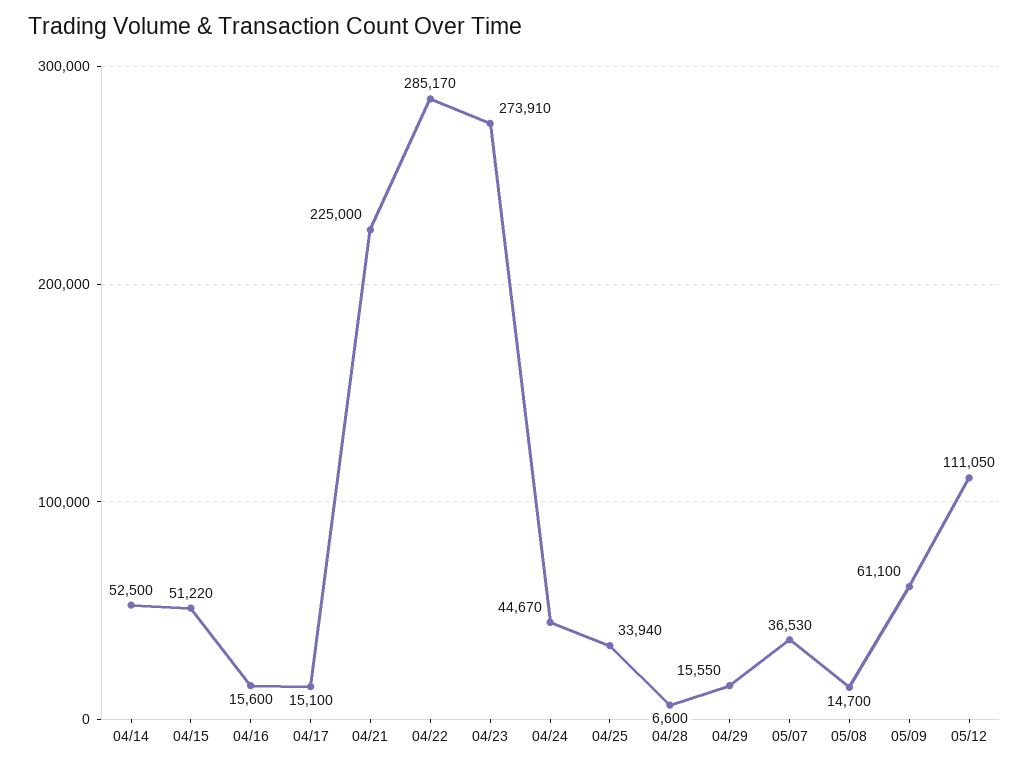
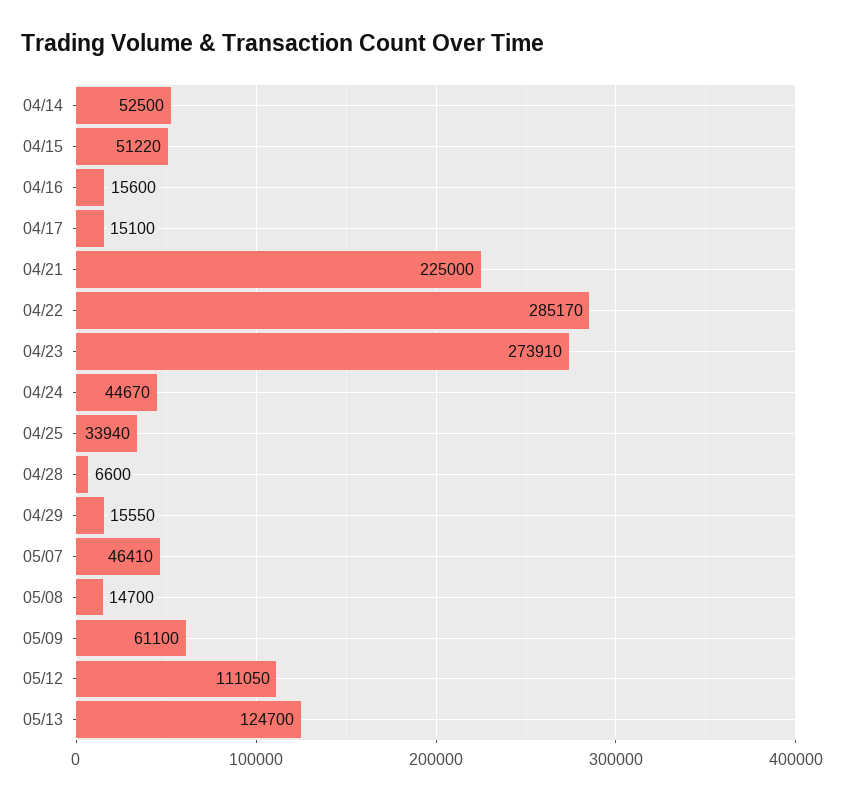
05/07: 36530 -> 46410
05/13: none -> 124700

